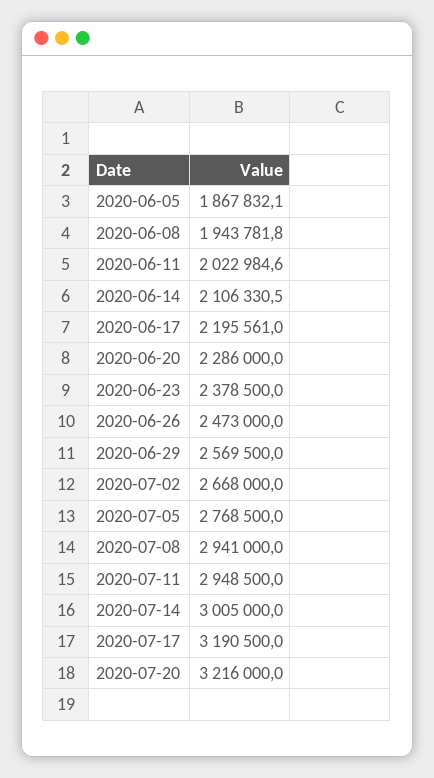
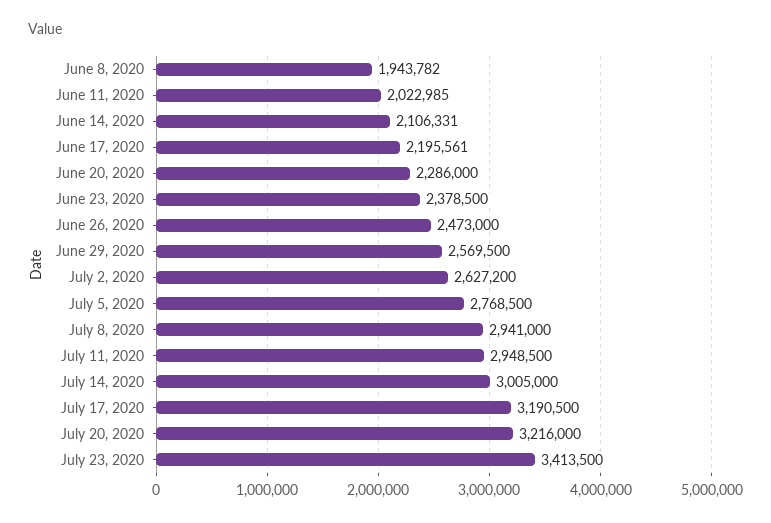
2020-06-05: 1867832.1 -> none
2020-07-02: 2668000 -> 2627200
July 23, 2020: none -> 3413500

